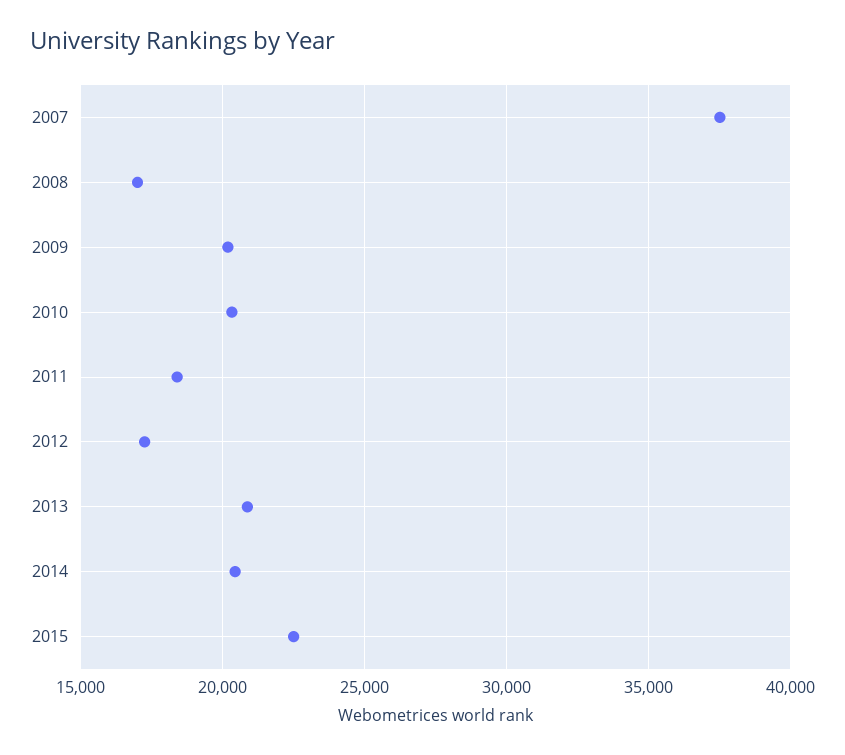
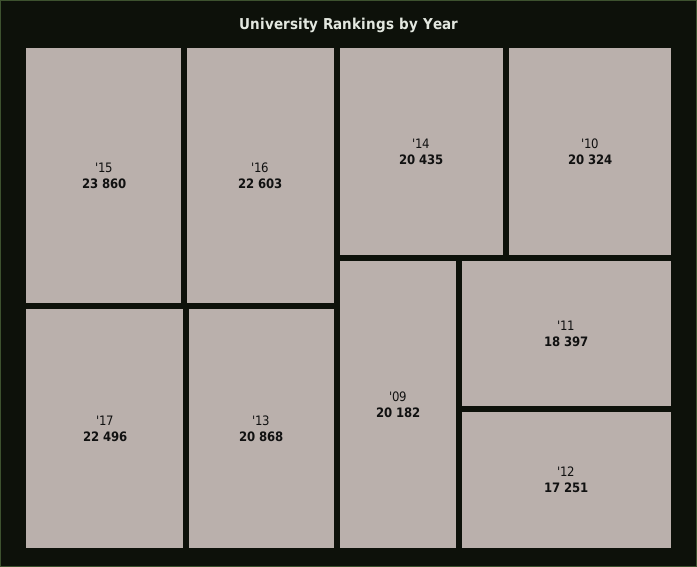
2007: 37500 -> none
2008: 17000 -> none
2015: 22500 -> 23860
'16: none -> 22603
'17: none -> 22496

